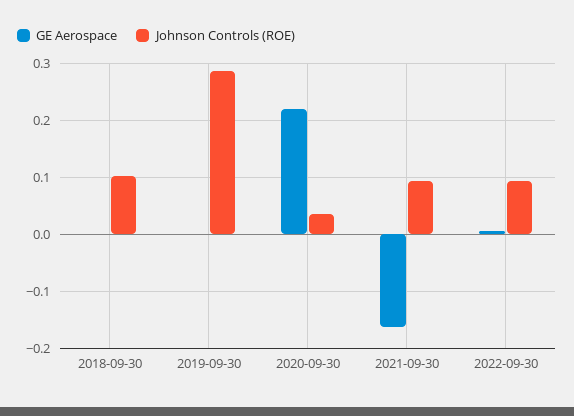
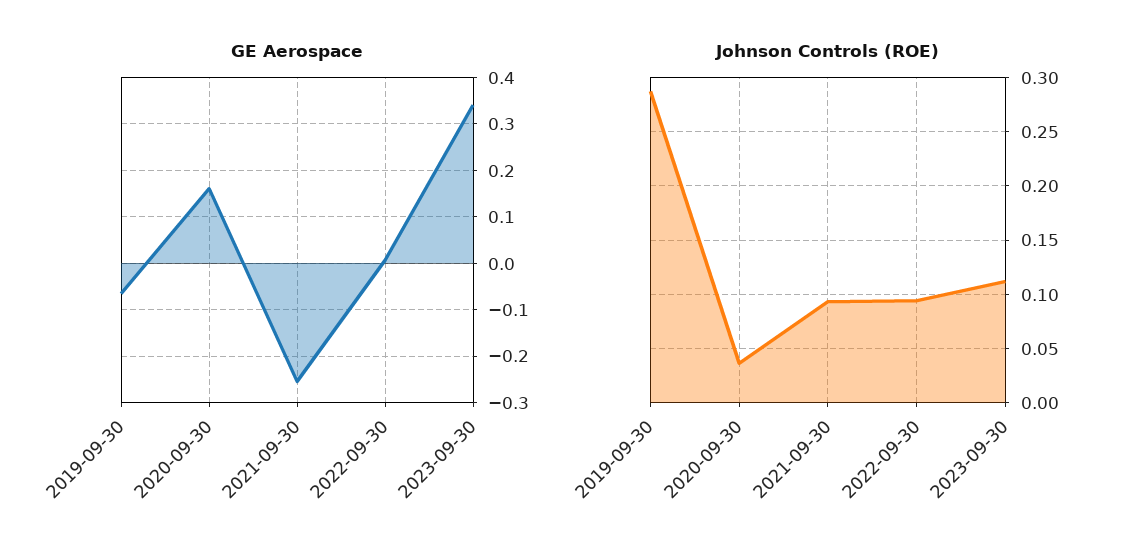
GE Aerospace, 2018-09-30: 0 -> none
Johnson Controls (ROE), 2018-09-30: 0.1 -> none
GE Aerospace, 2019-09-30: 0 -> -0.06
GE Aerospace, 2020-09-30: 0.22 -> 0.16
GE Aerospace, 2021-09-30: -0.16 -> -0.26
GE Aerospace, 2023-09-30: none -> 0.34
Johnson Controls (ROE), 2023-09-30: none -> 0.11

